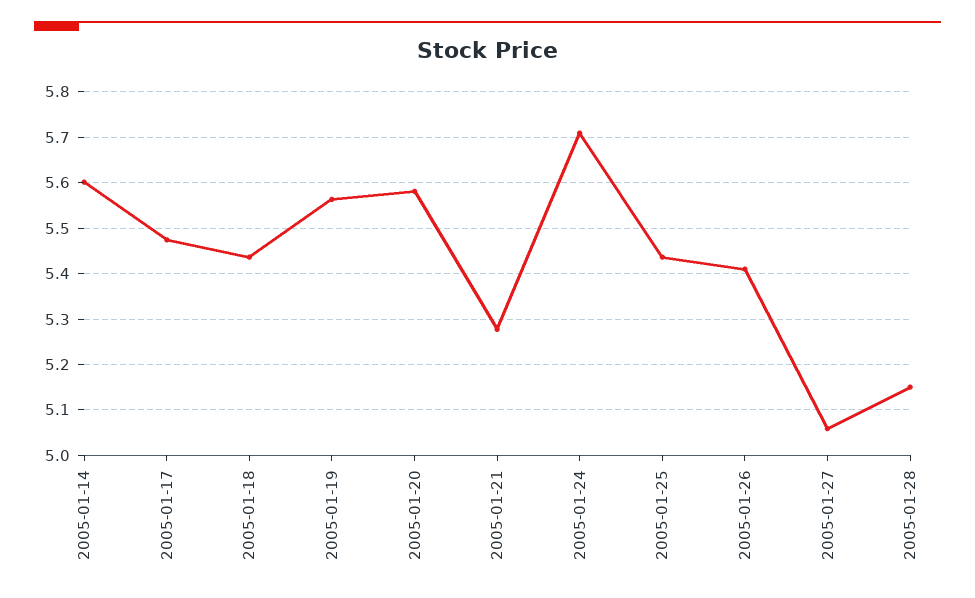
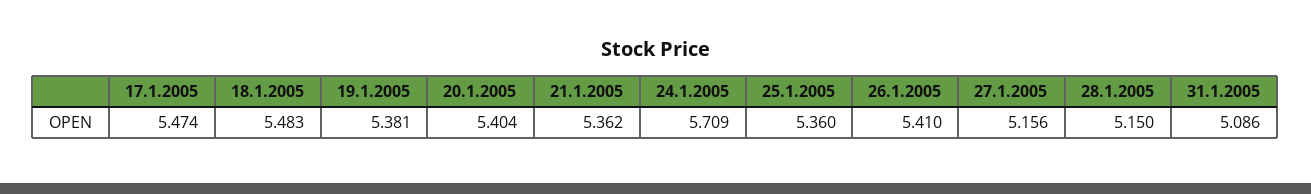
2005-01-14: 5.6 -> none
2005-01-18: 5.44 -> 5.483
2005-01-19: 5.56 -> 5.381
2005-01-20: 5.58 -> 5.404
2005-01-21: 5.28 -> 5.362
2005-01-25: 5.44 -> 5.36
2005-01-27: 5.06 -> 5.156
31.1.2005: none -> 5.086

